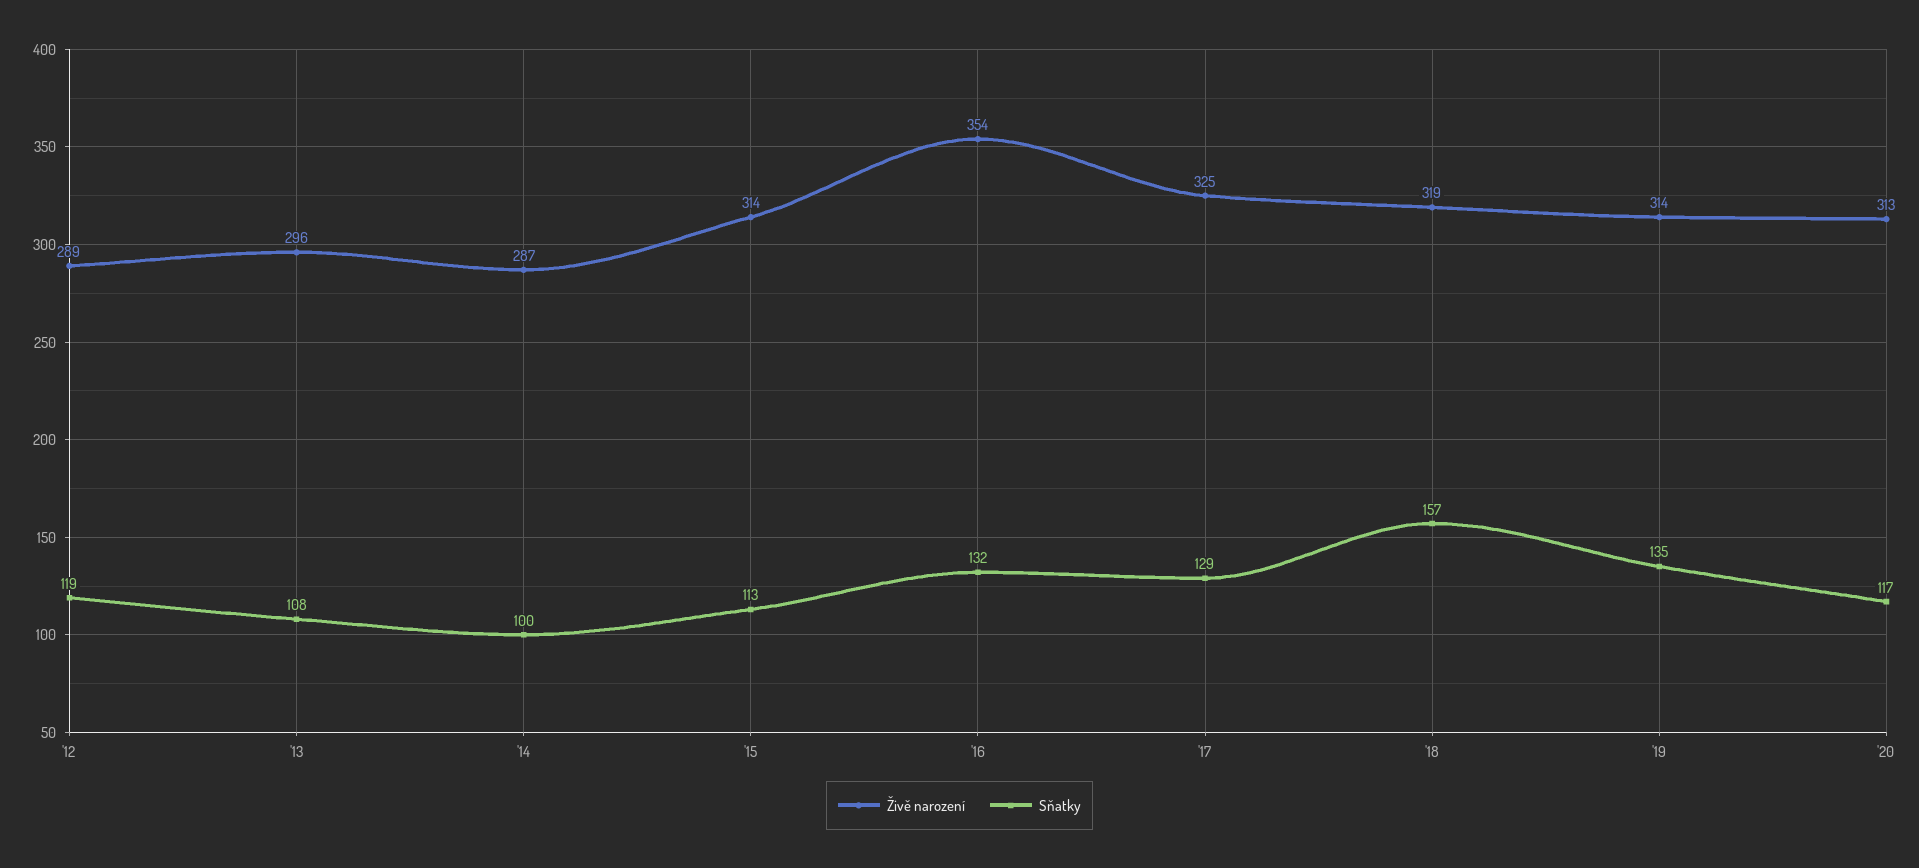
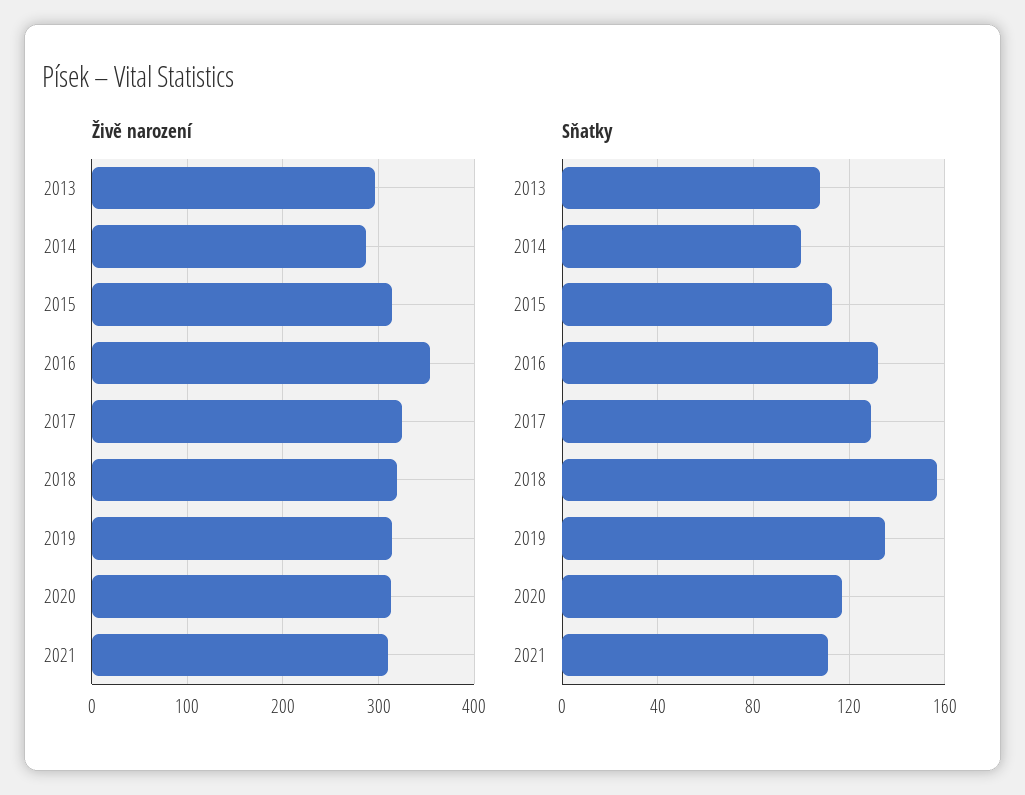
Živě narození, '12: 289 -> none
Sňatky, '12: 119 -> none
Živě narození, 2021: none -> 310
Sňatky, 2021: none -> 110

